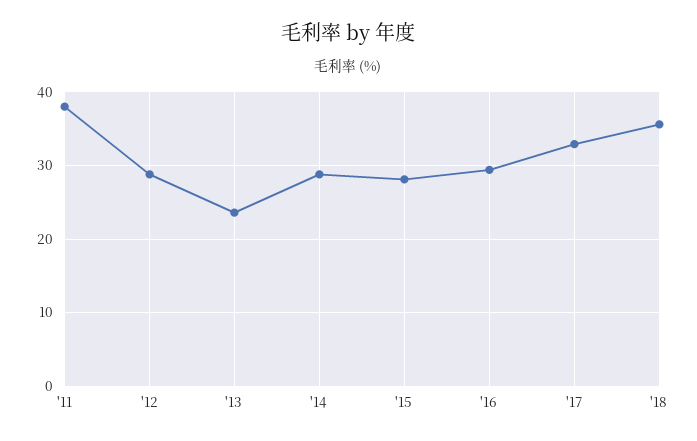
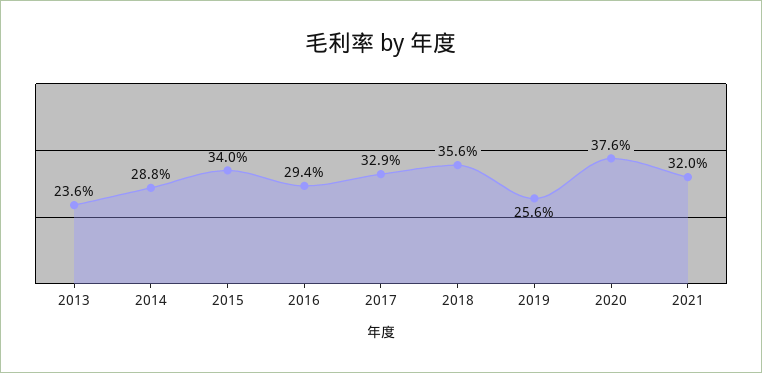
'11: 38 -> none
'12: 29 -> none
'15: 28 -> 34
2019: none -> 25.6
2020: none -> 37.6
2021: none -> 32

